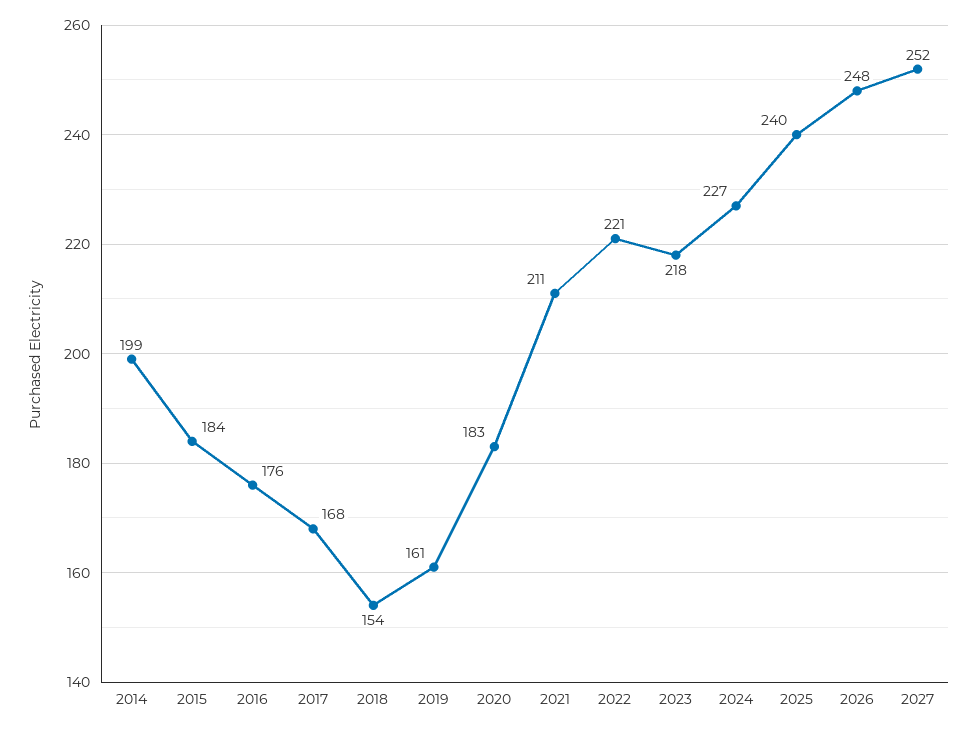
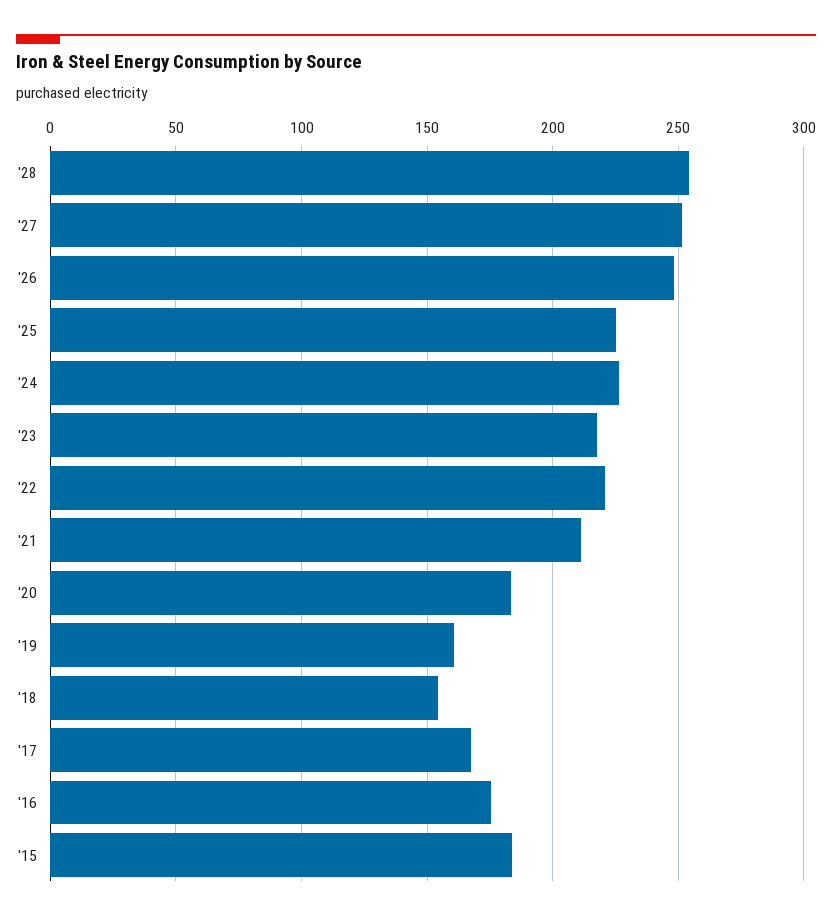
2014: 199 -> none
2025: 240 -> 225
'28: none -> 255

